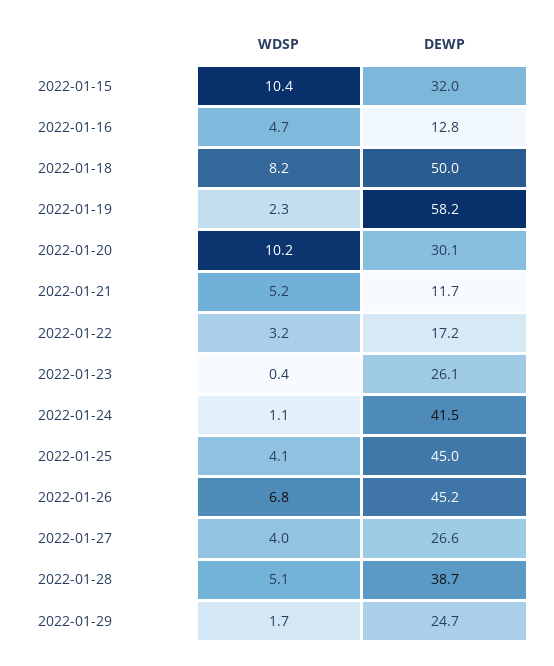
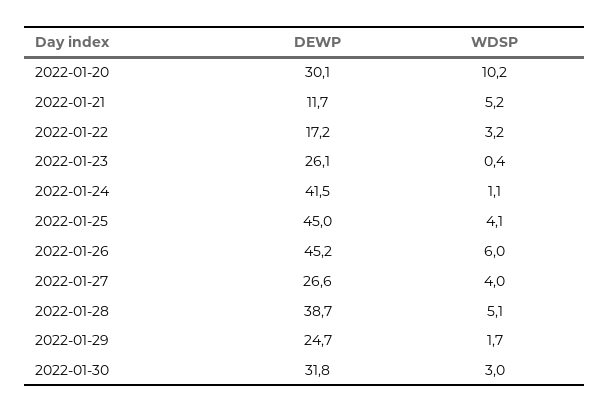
WDSP, 2022-01-15: 10.4 -> none
DEWP, 2022-01-15: 32 -> none
WDSP, 2022-01-16: 4.7 -> none
DEWP, 2022-01-16: 12.8 -> none
WDSP, 2022-01-18: 8.2 -> none
DEWP, 2022-01-18: 50 -> none
WDSP, 2022-01-19: 2.3 -> none
DEWP, 2022-01-19: 58.2 -> none
WDSP, 2022-01-26: 6.8 -> 6
DEWP, 2022-01-30: none -> 31.8
WDSP, 2022-01-30: none -> 3

